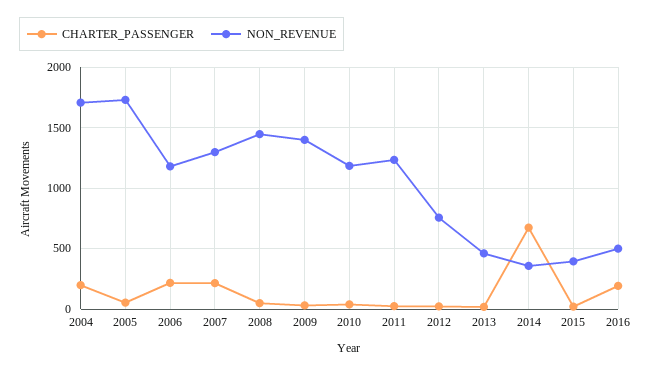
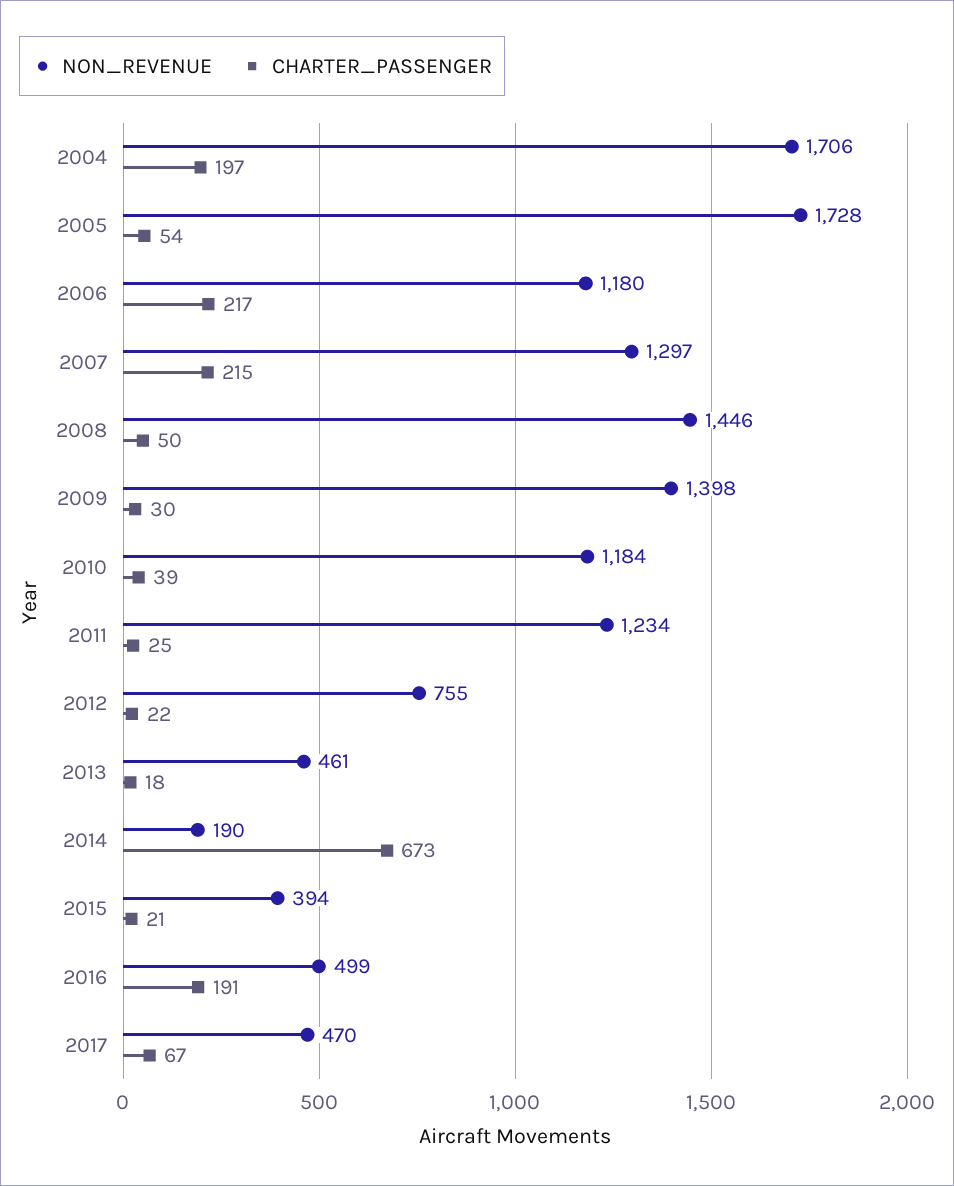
NON_REVENUE, 2014: 350 -> 190
NON_REVENUE, 2017: none -> 470
CHARTER_PASSENGER, 2017: none -> 67

